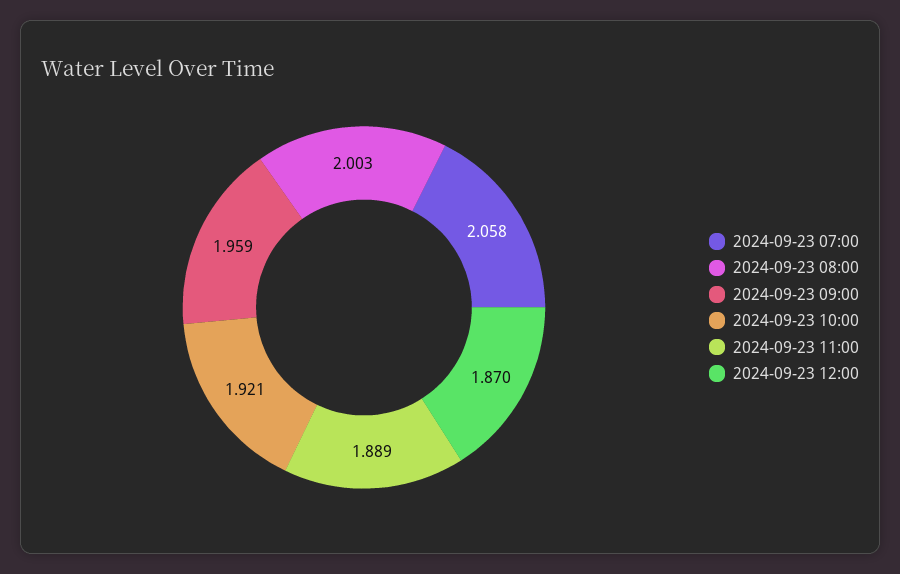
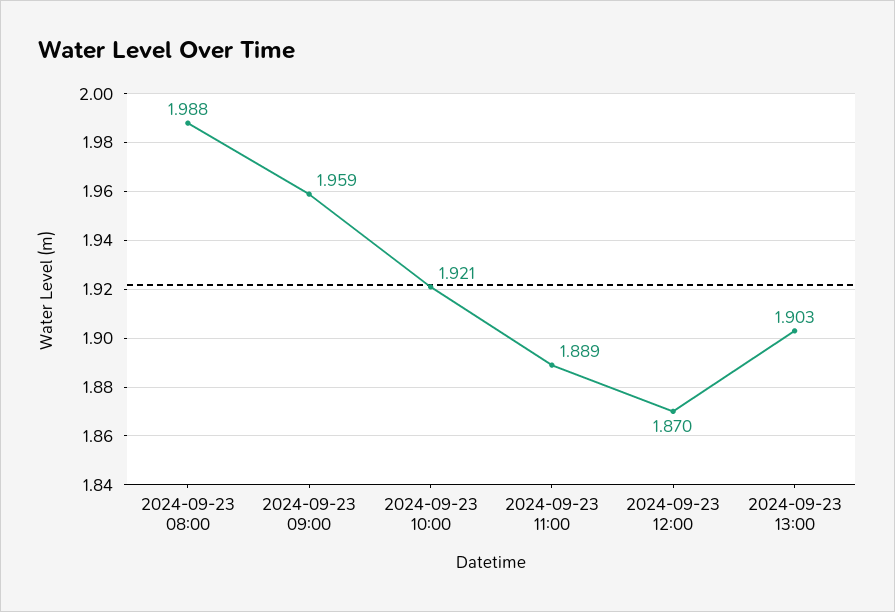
2024-09-23 07:00: 2.058 -> none
2024-09-23 08:00: 2.003 -> 1.988
2024-09-23 13:00: none -> 1.903

